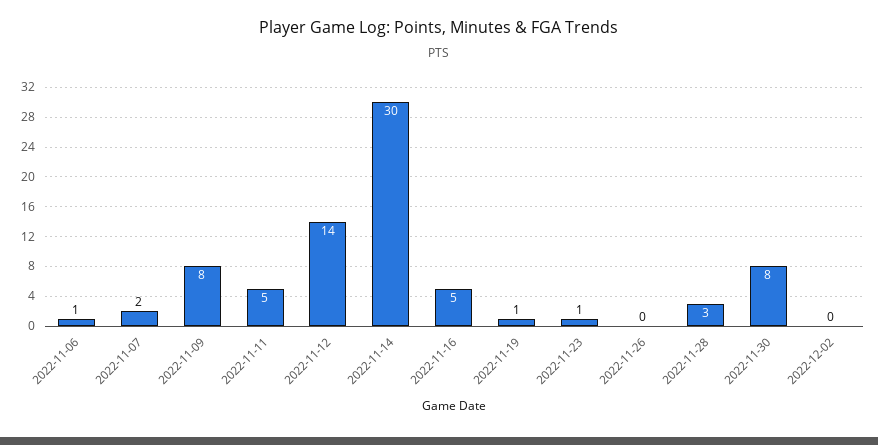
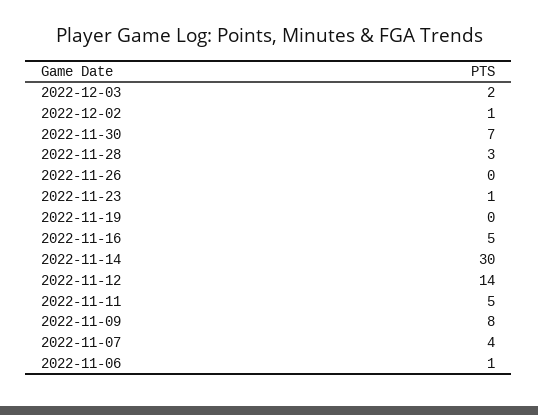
2022-11-07: 2 -> 4
2022-11-19: 1 -> 0
2022-11-30: 8 -> 7
2022-12-02: 0 -> 1
2022-12-03: none -> 2

